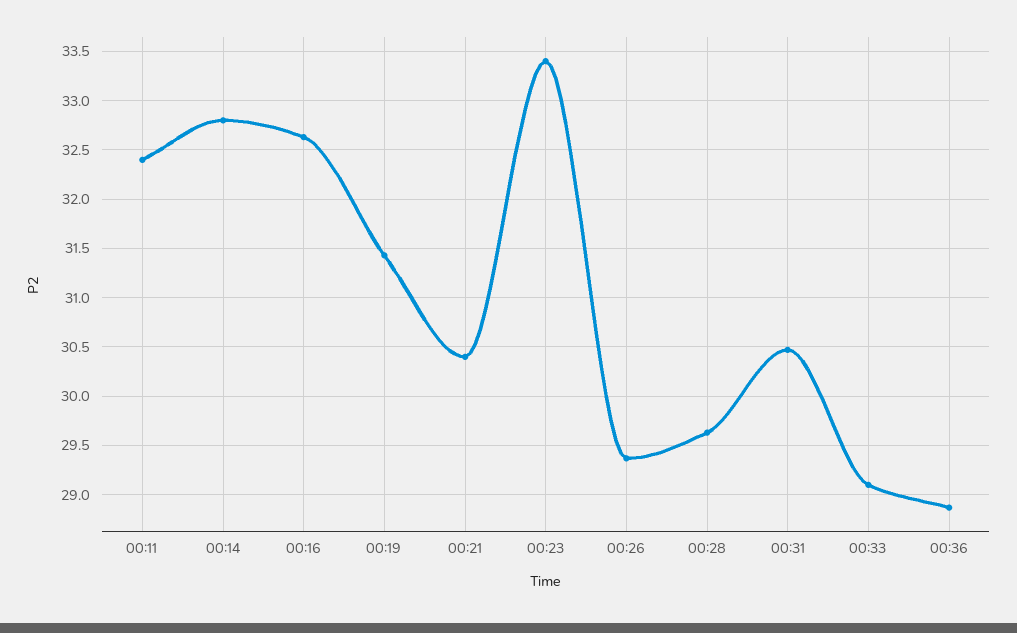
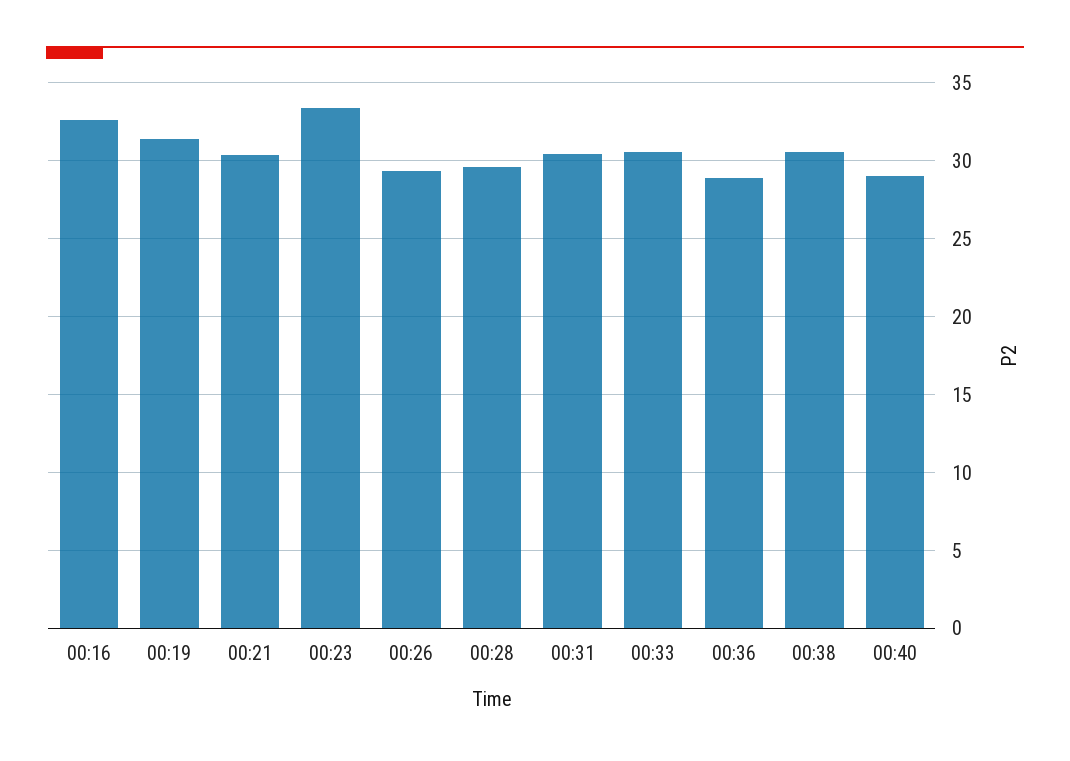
00:11: 32.4 -> none
00:14: 32.8 -> none
00:33: 29.1 -> 30.5
00:38: none -> 30.5
00:40: none -> 29

